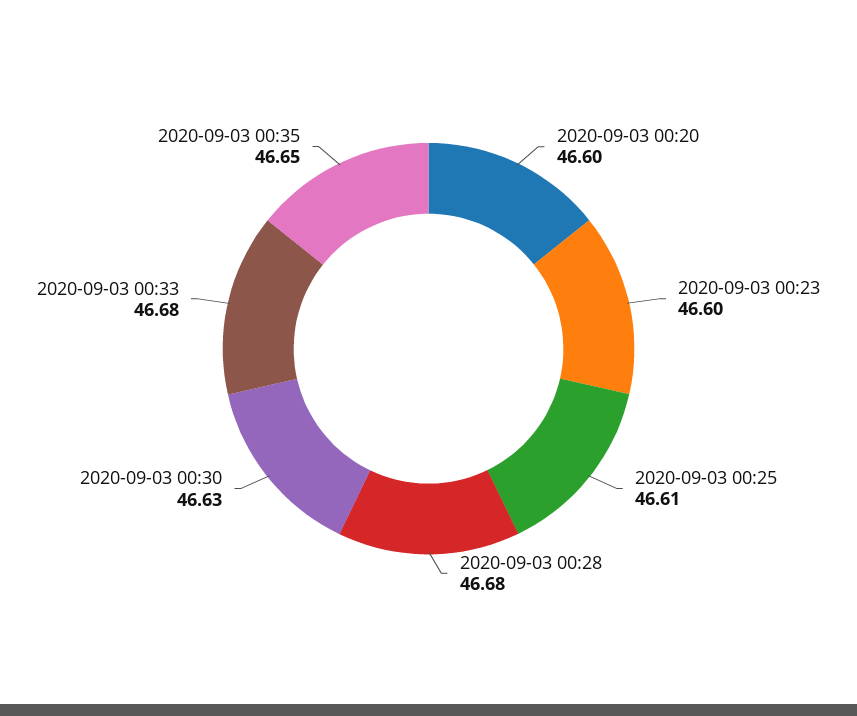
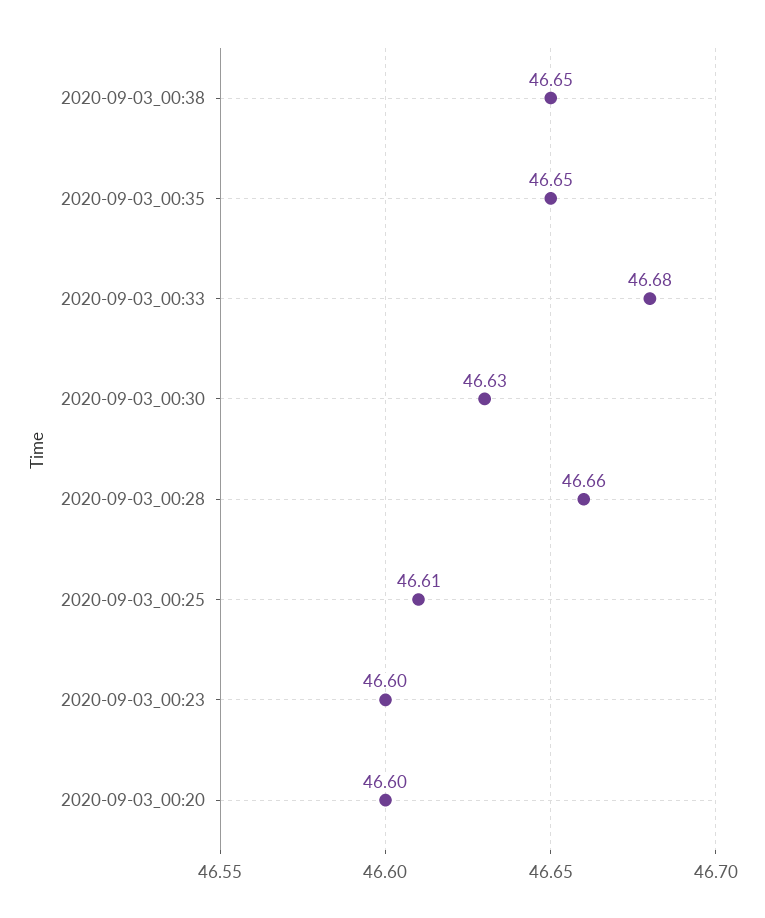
2020-09-03 00:28: 46.68 -> 46.66
2020-09-03_00:38: none -> 46.65

